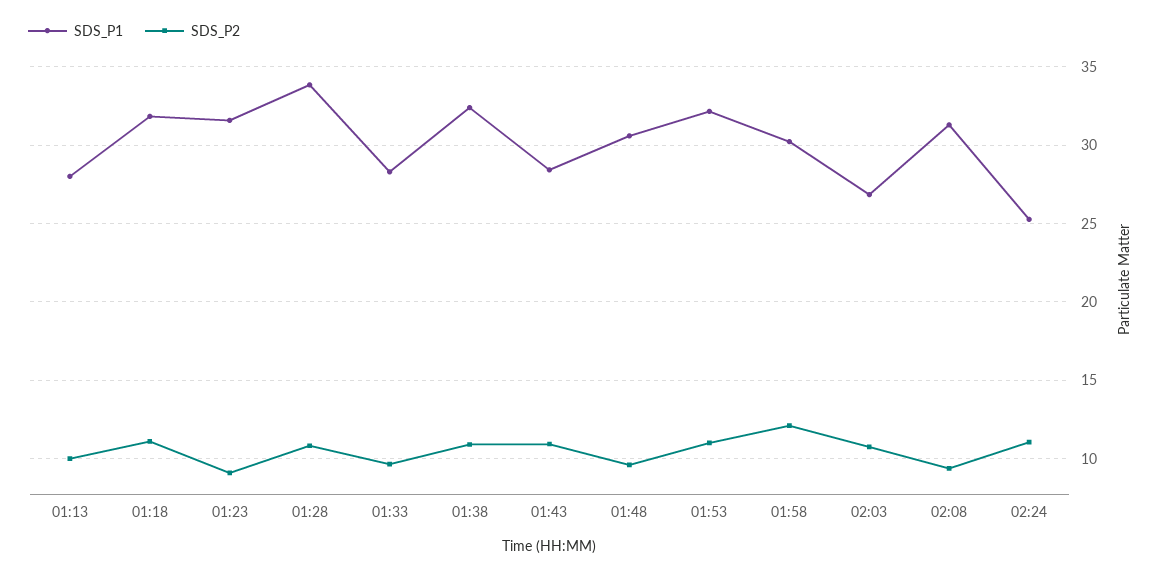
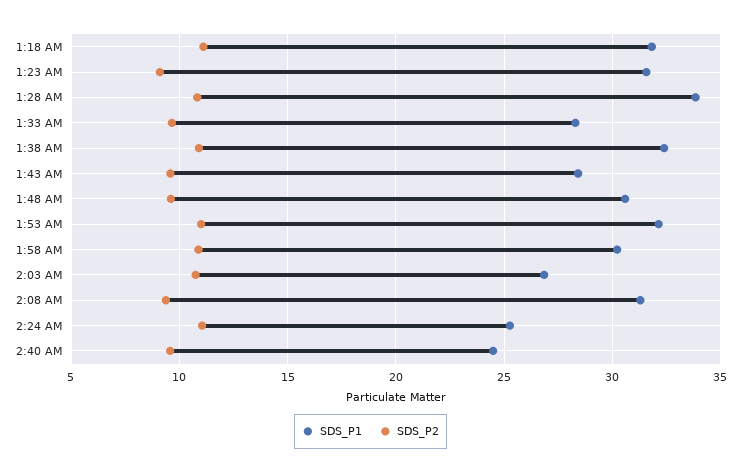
SDS_P1, 01:13: 28 -> none
SDS_P2, 01:13: 10 -> none
SDS_P2, 01:43: 11 -> 9.5
SDS_P2, 01:58: 12 -> 11
SDS_P1, 2:40 AM: none -> 24.5
SDS_P2, 2:40 AM: none -> 9.5

